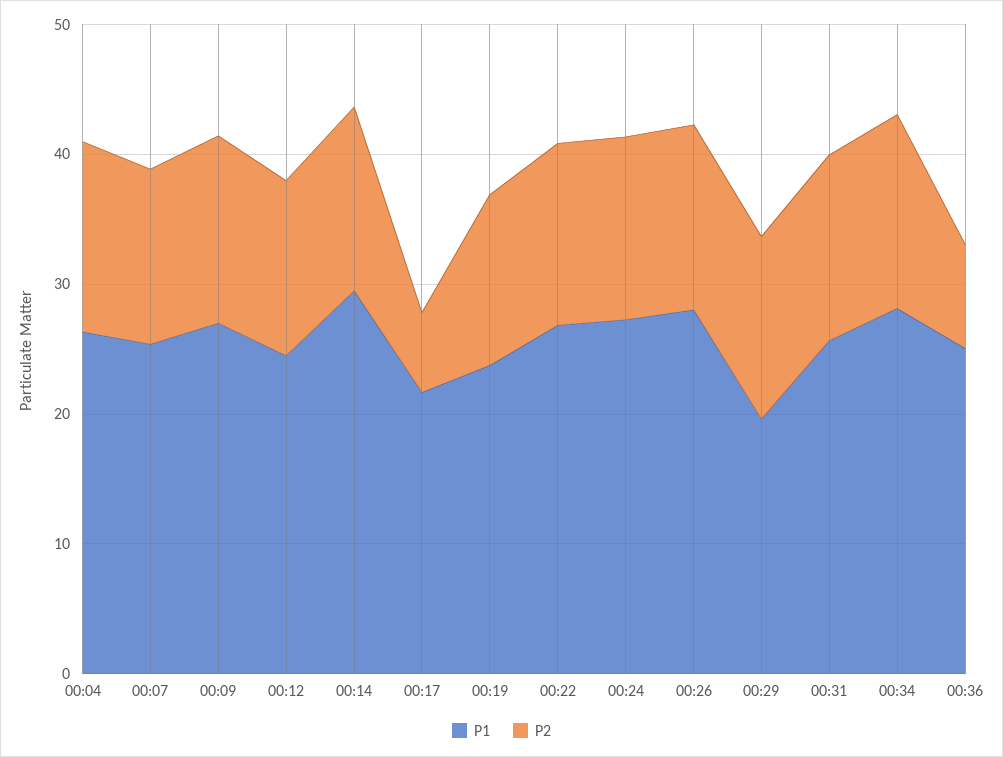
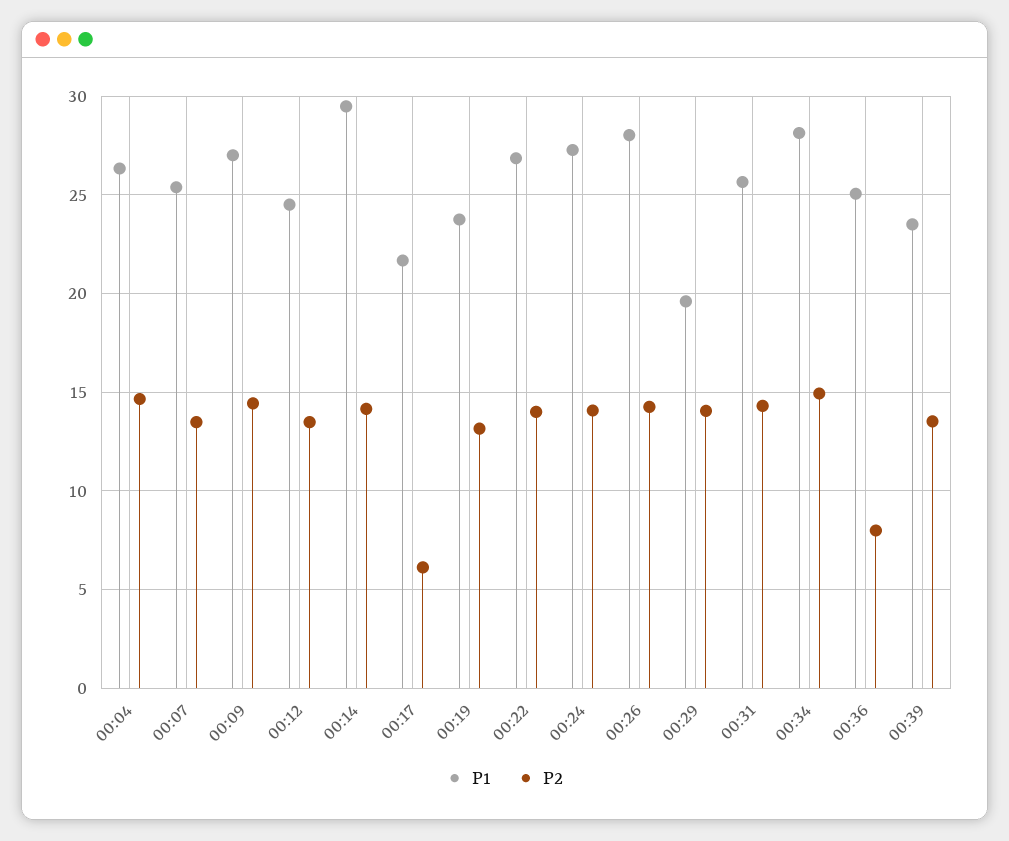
P1, 00:39: none -> 23.5
P2, 00:39: none -> 13.5

